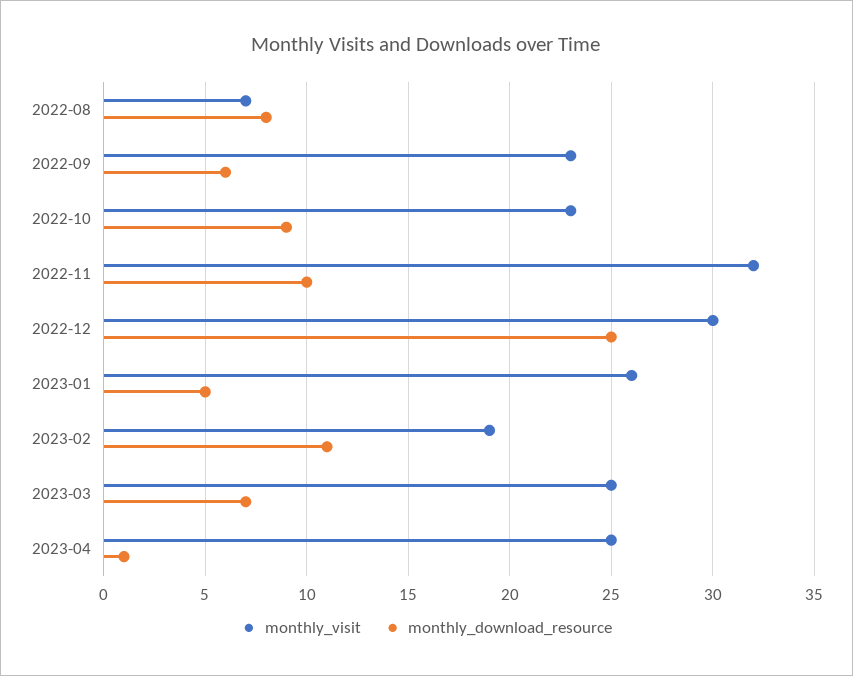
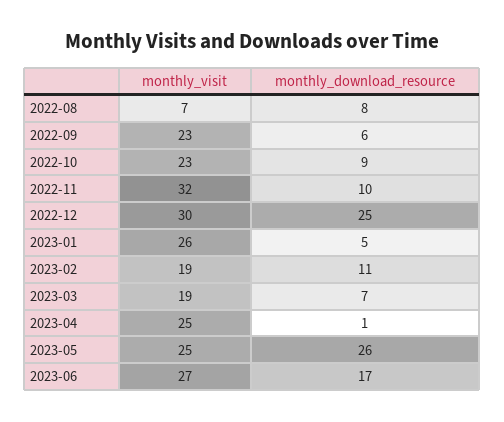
monthly_visit, 2023-03: 25 -> 19
monthly_visit, 2023-05: none -> 25
monthly_download_resource, 2023-05: none -> 26
monthly_visit, 2023-06: none -> 27
monthly_download_resource, 2023-06: none -> 17

